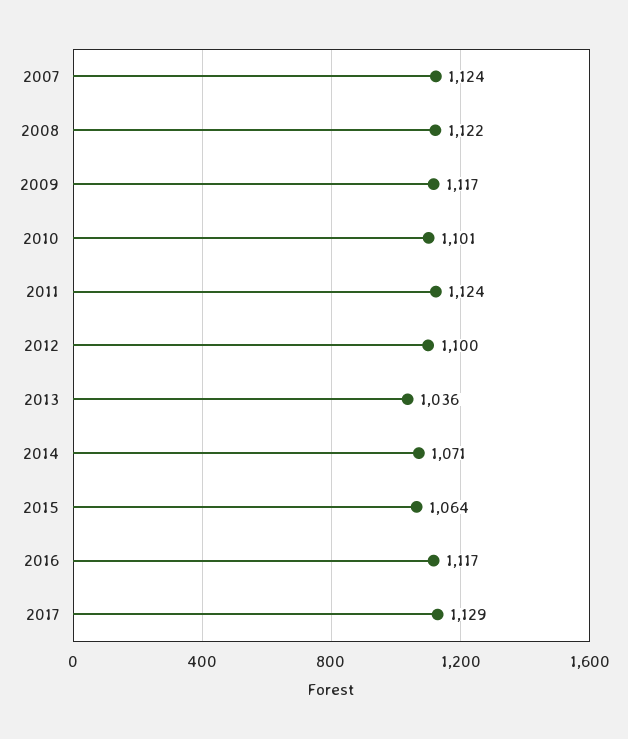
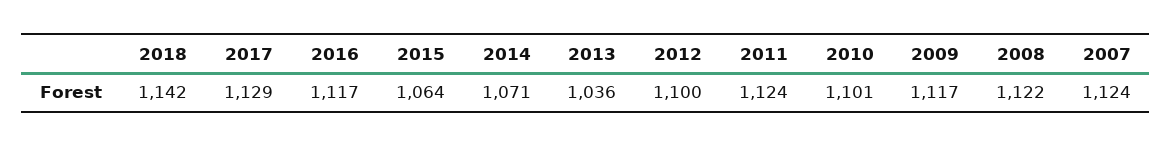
2018: none -> 1142

